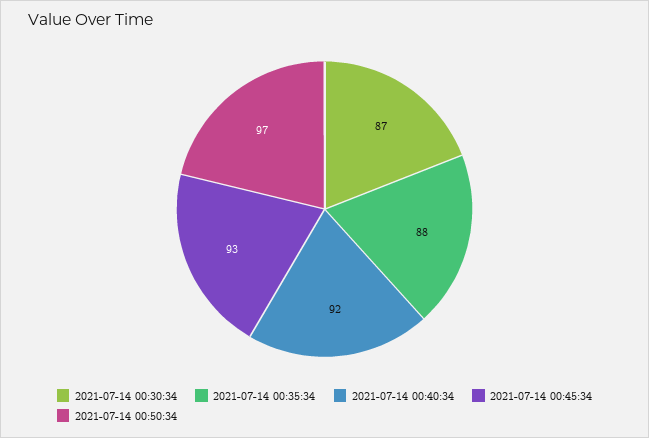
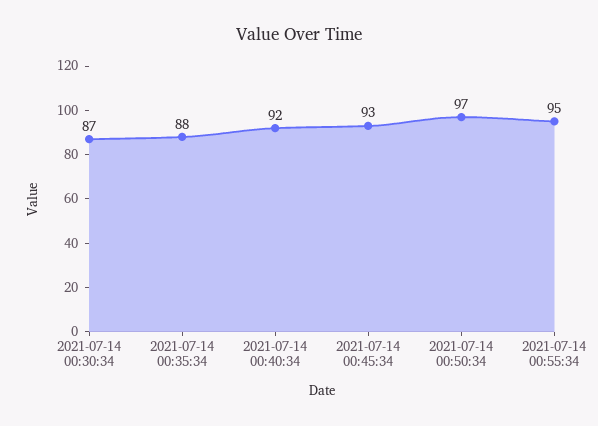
2021-07-14 00:55:34: none -> 95

